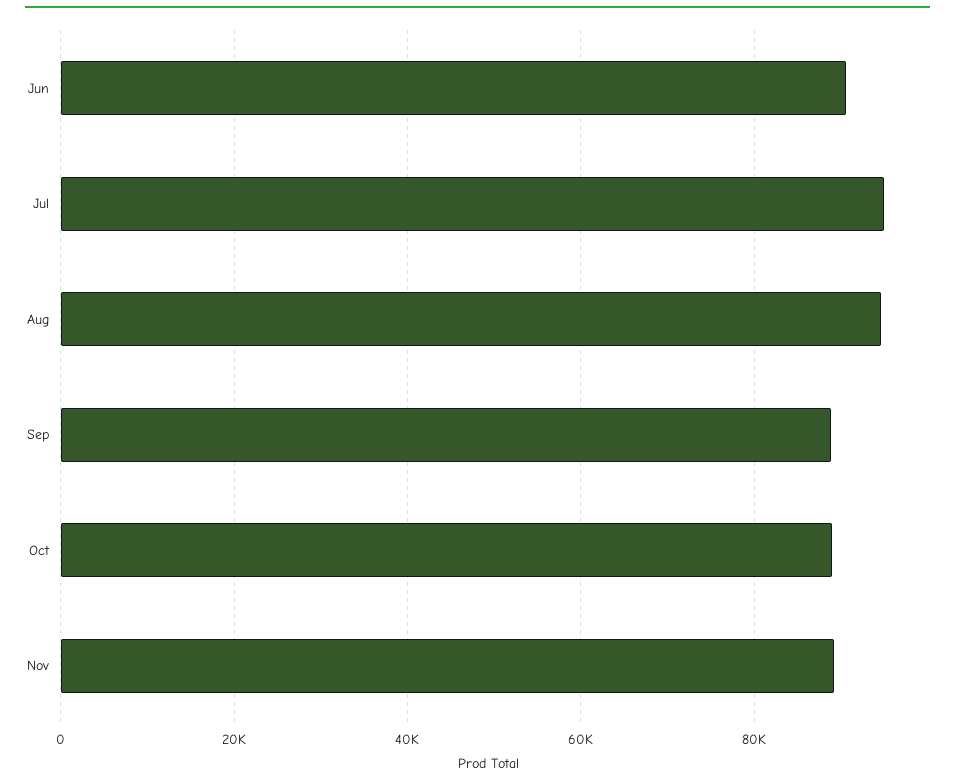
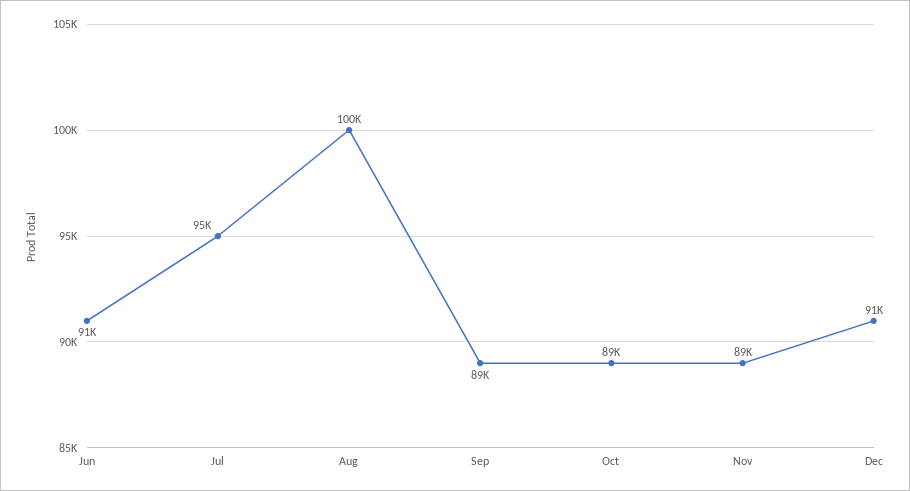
Aug: 94000 -> 100000
Dec: none -> 91000

